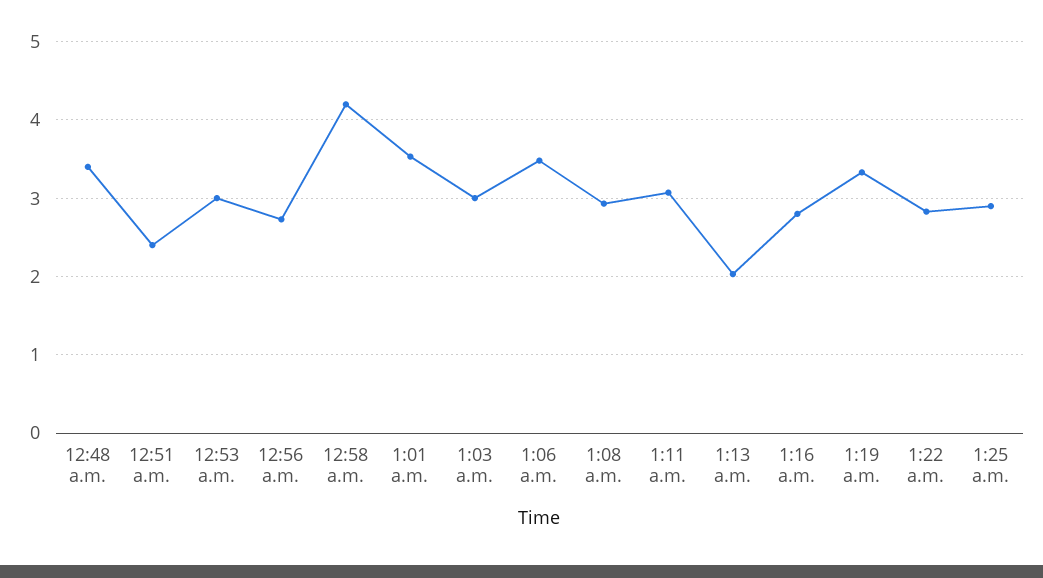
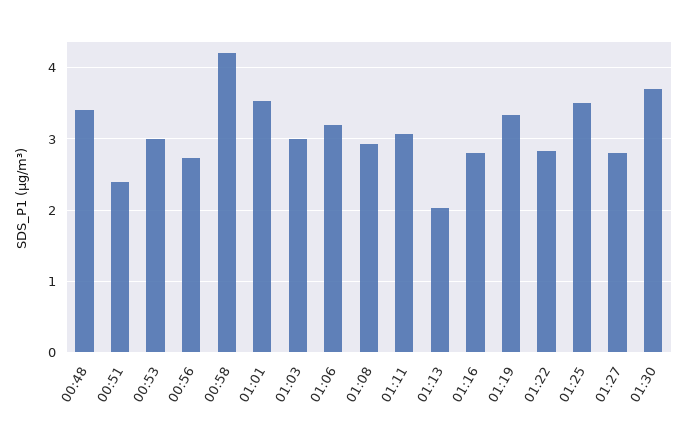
1:06 a.m.: 3.5 -> 3.2
1:25 a.m.: 2.9 -> 3.5
01:27: none -> 2.8
01:30: none -> 3.7

